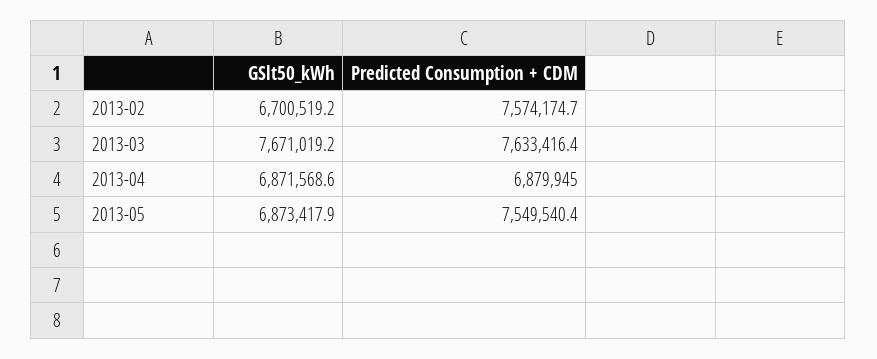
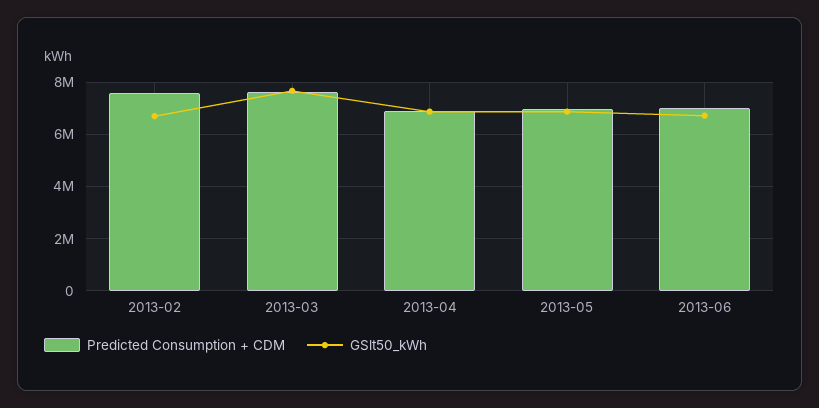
Predicted Consumption + CDM, 2013-05: 7549540.4 -> 7000000
Predicted Consumption + CDM, 2013-06: none -> 7000000
GSlt50_kWh, 2013-06: none -> 6750000

